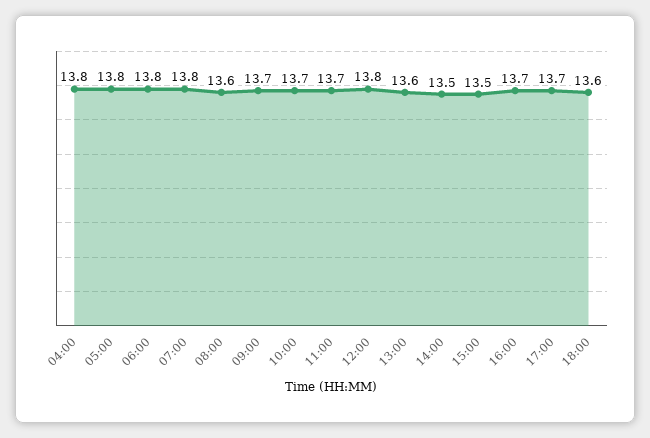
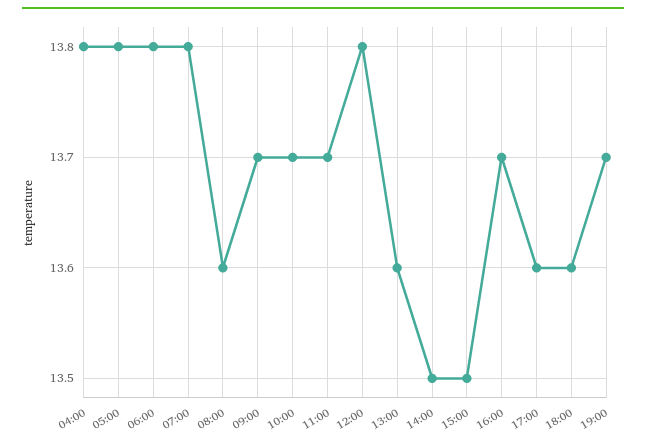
17:00: 13.7 -> 13.6
19:00: none -> 13.7

